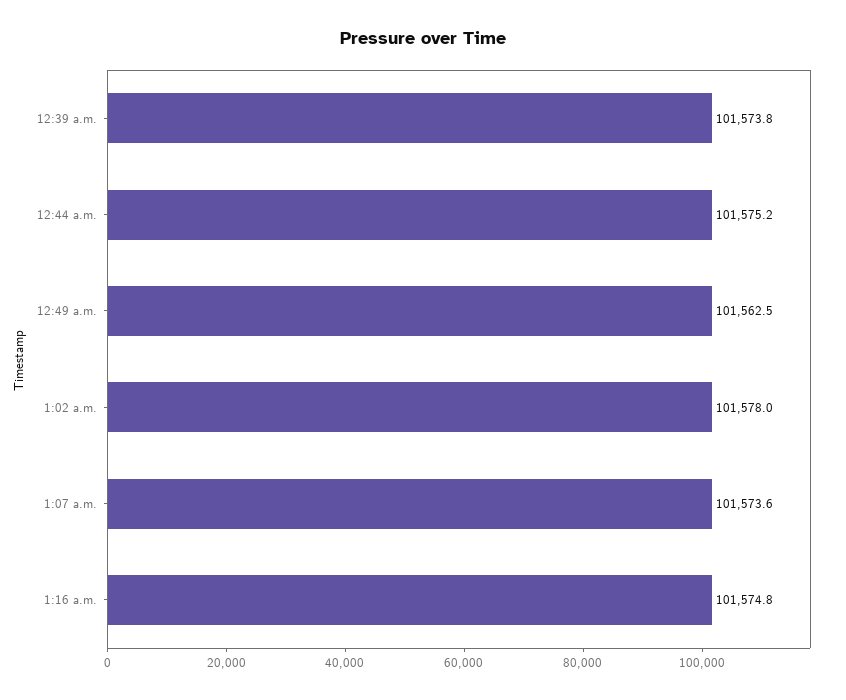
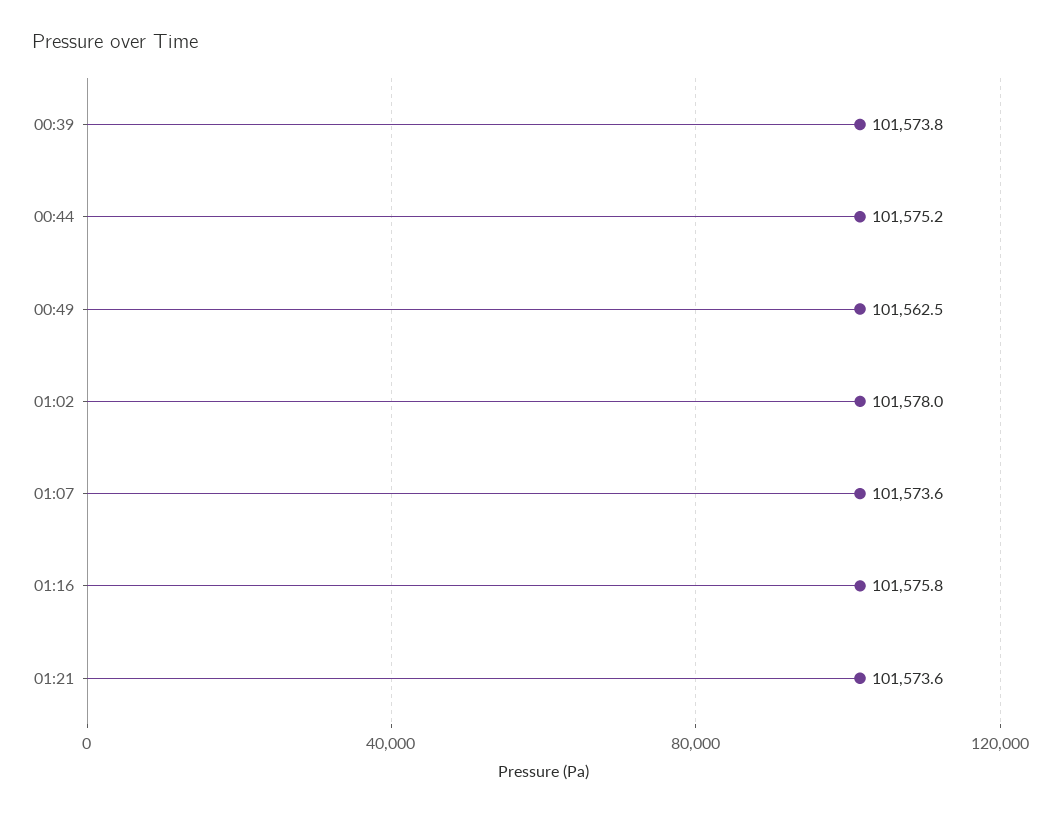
1:16 a.m.: 101574.8 -> 101575.8
01:21: none -> 101573.6

